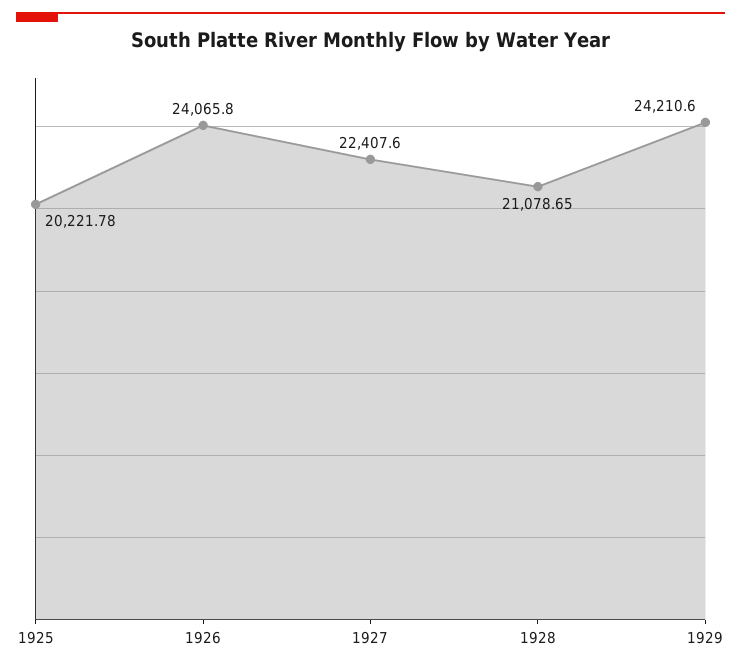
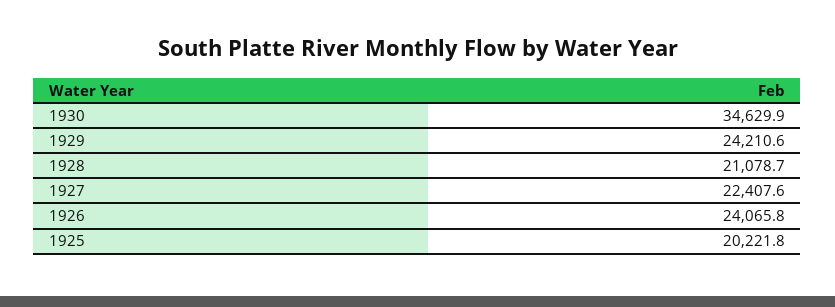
1930: none -> 34629.9

